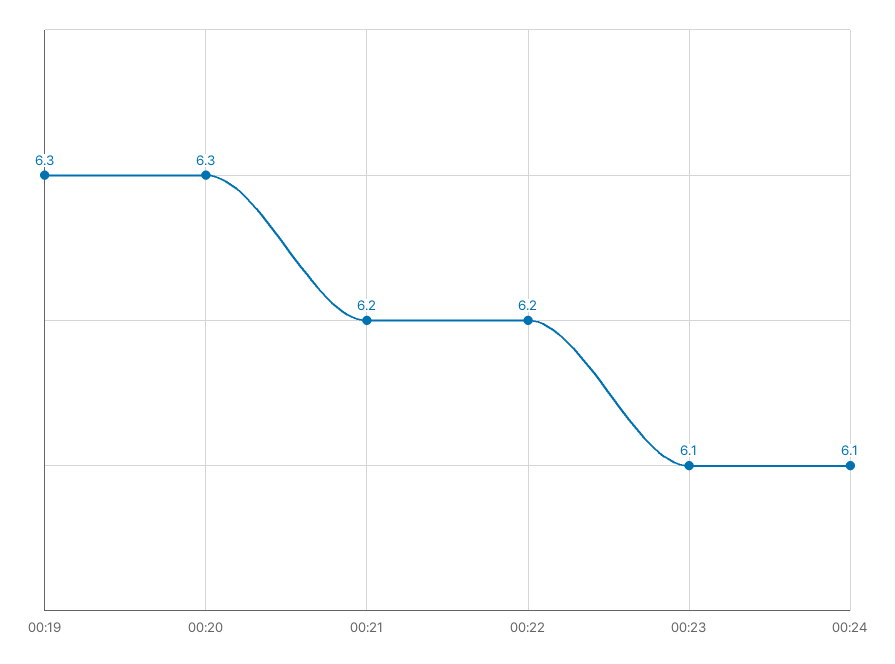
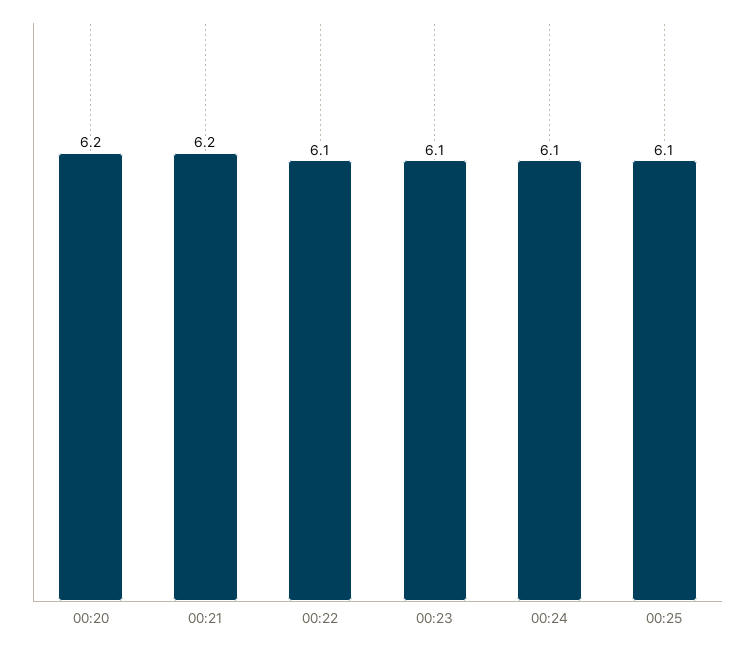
00:19: 6.3 -> none
00:20: 6.3 -> 6.2
00:22: 6.2 -> 6.1
00:25: none -> 6.1

